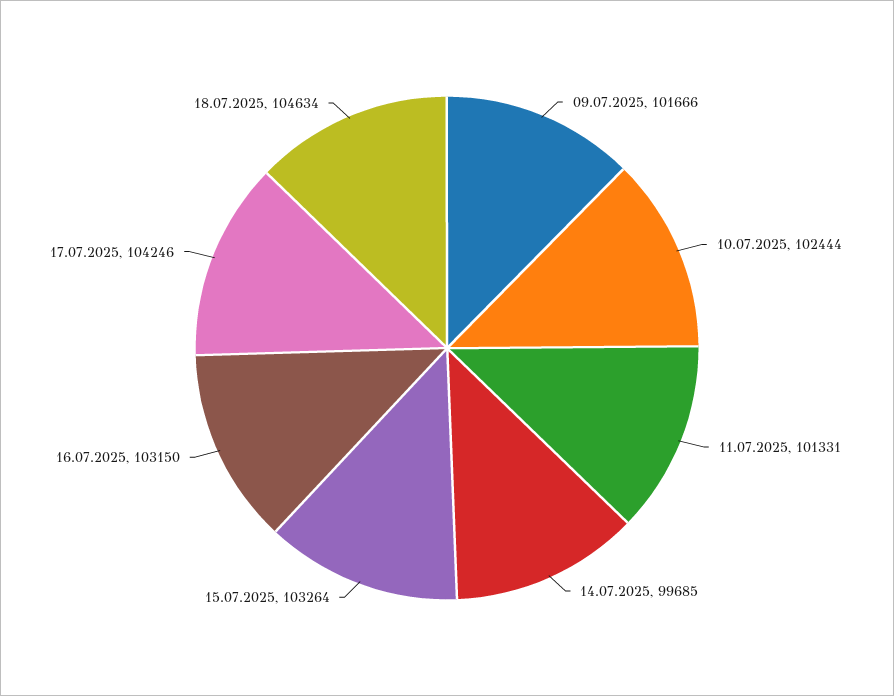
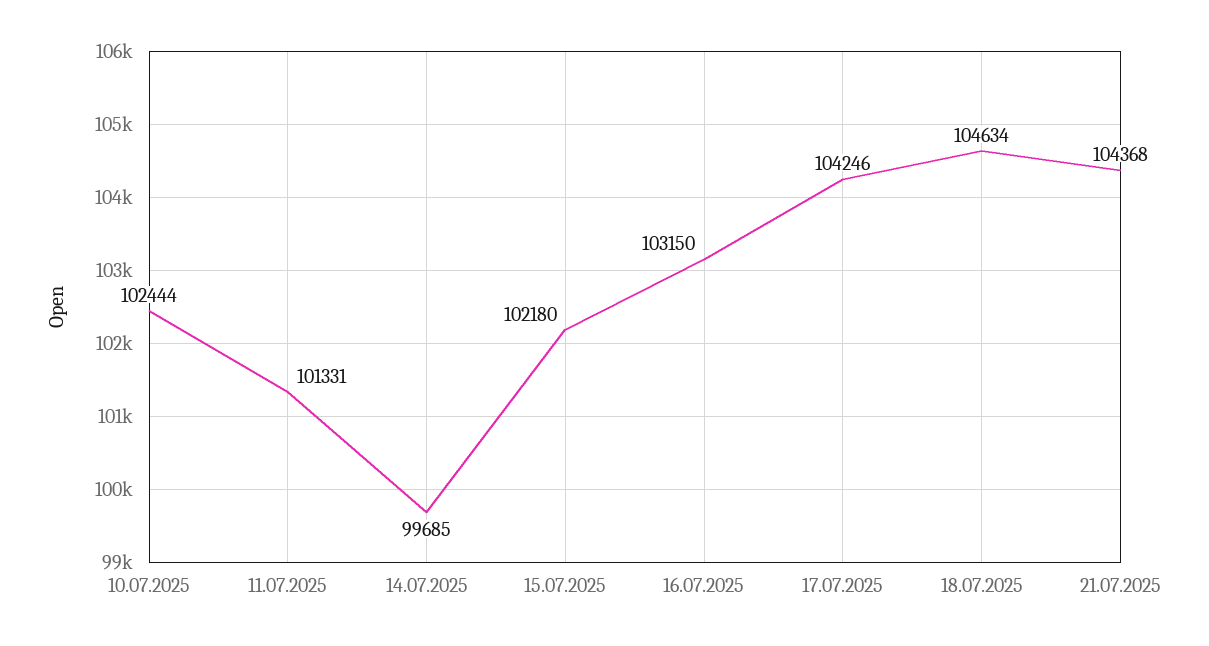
09.07.2025: 101666 -> none
15.07.2025: 103264 -> 102180
21.07.2025: none -> 104368

